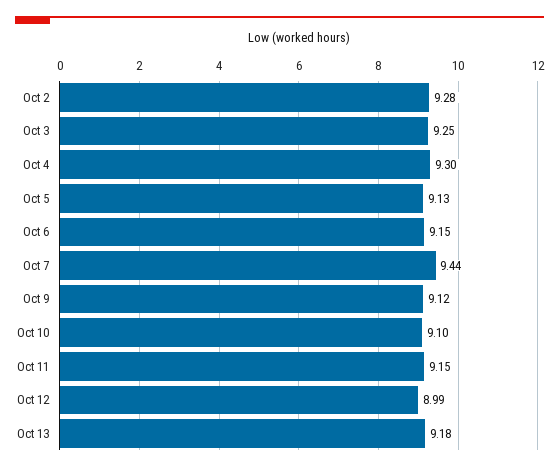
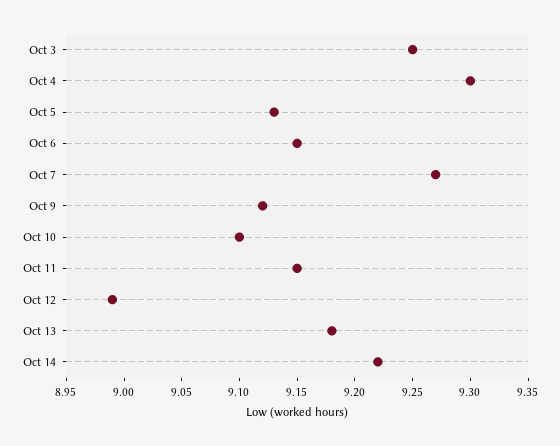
Oct 2: 9.28 -> none
Oct 7: 9.44 -> 9.27
Oct 14: none -> 9.22

